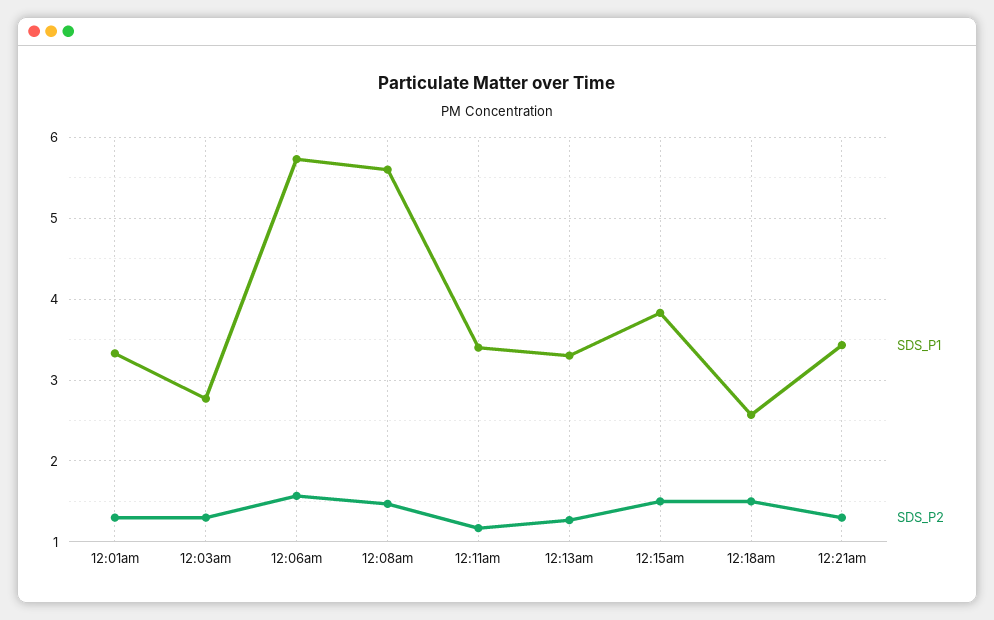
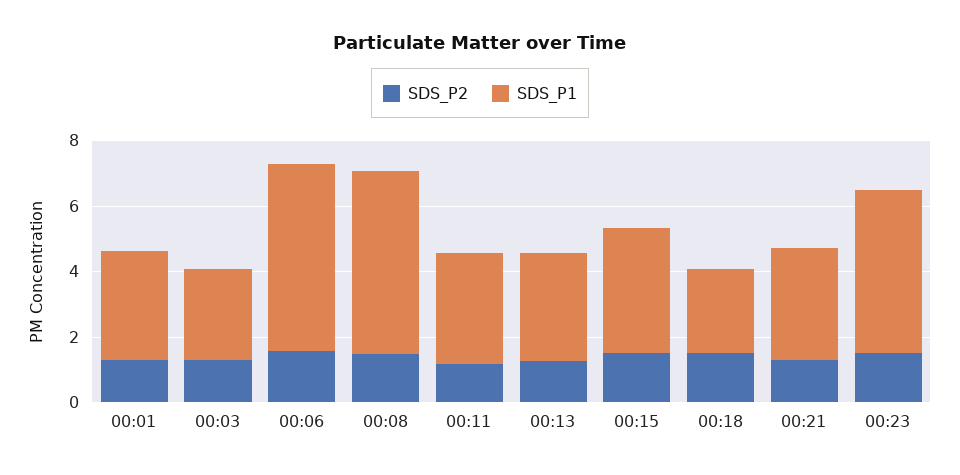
SDS_P2, 00:23: none -> 1.5
SDS_P1, 00:23: none -> 5

